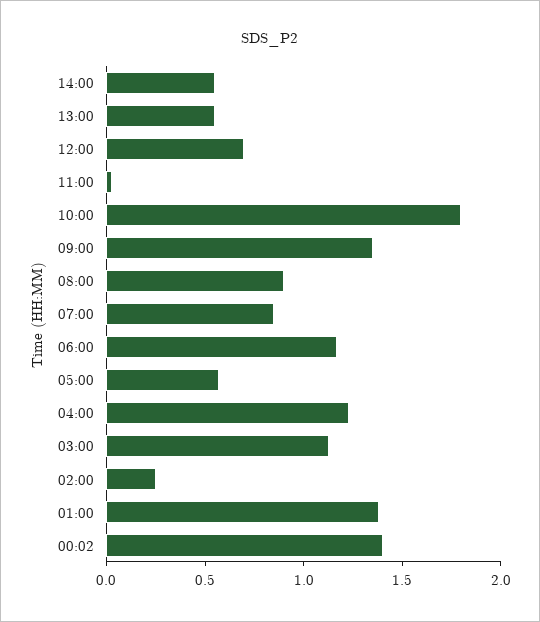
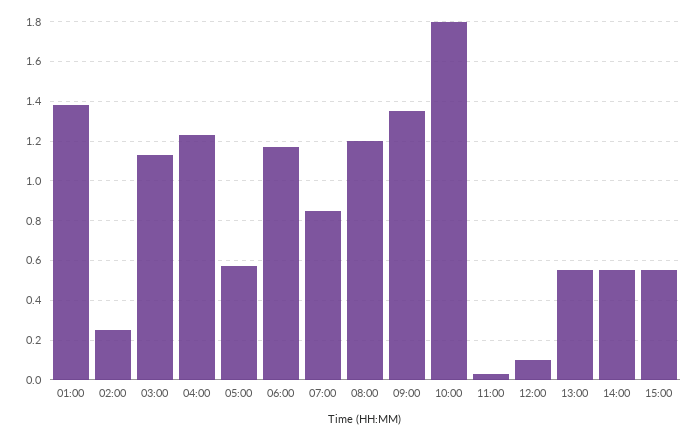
12:00: 0.7 -> 0.1
08:00: 0.9 -> 1.2
00:02: 1.4 -> none
15:00: none -> 0.55

